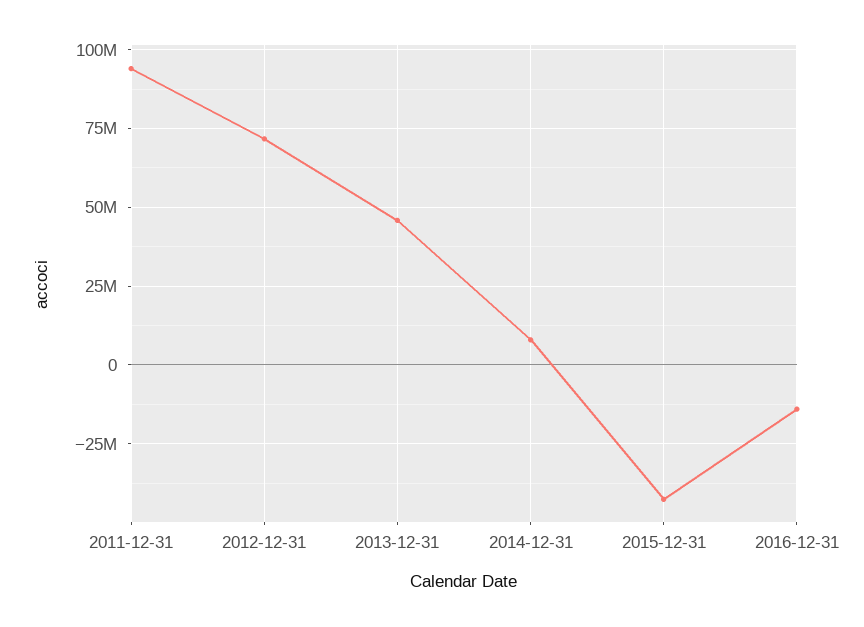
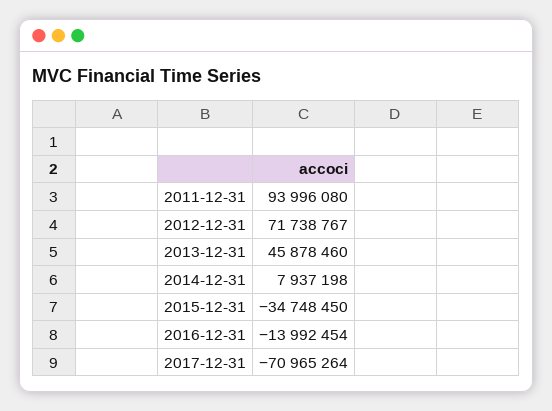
2015-12-31: -42500000 -> -34748450
2017-12-31: none -> -70965264

